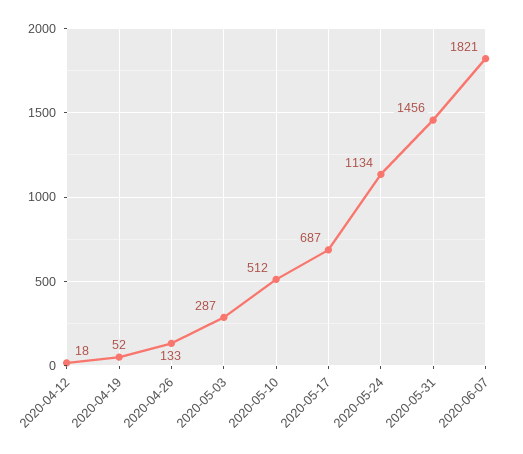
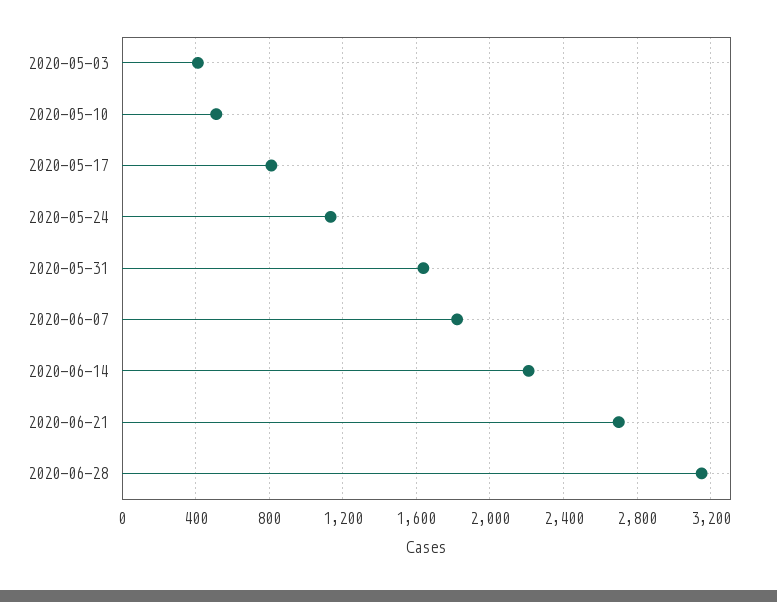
2020-04-12: 18 -> none
2020-04-19: 52 -> none
2020-04-26: 133 -> none
2020-05-03: 287 -> 400
2020-05-17: 687 -> 800
2020-05-31: 1456 -> 1650
2020-06-14: none -> 2200
2020-06-21: none -> 2700
2020-06-28: none -> 3150

